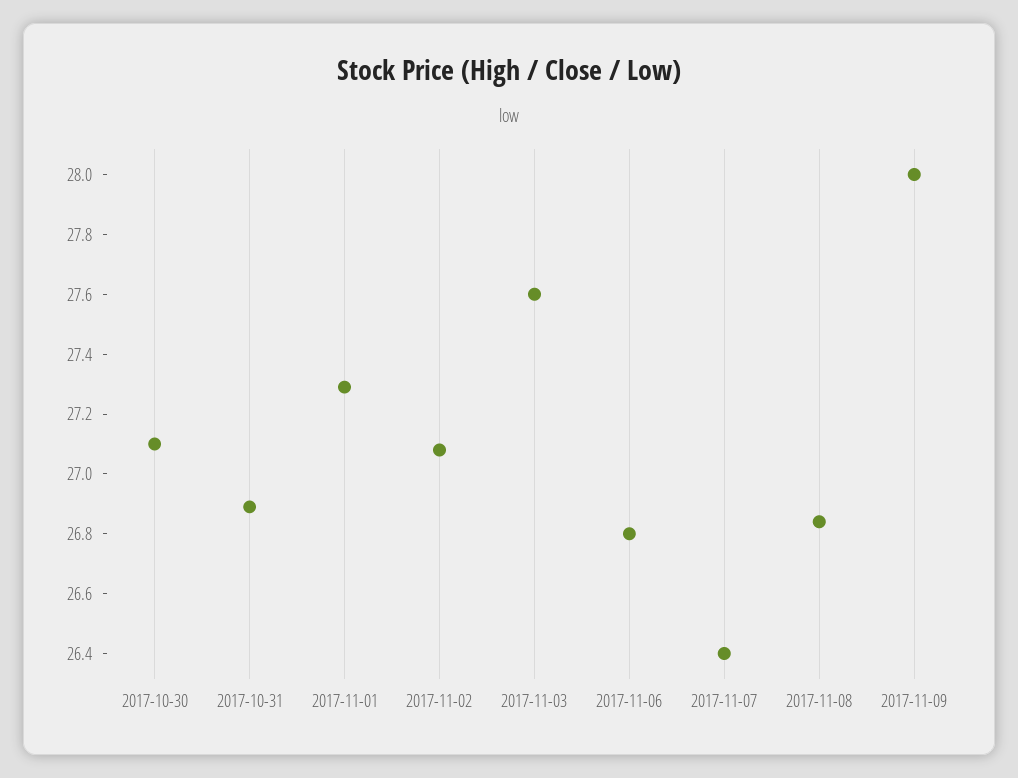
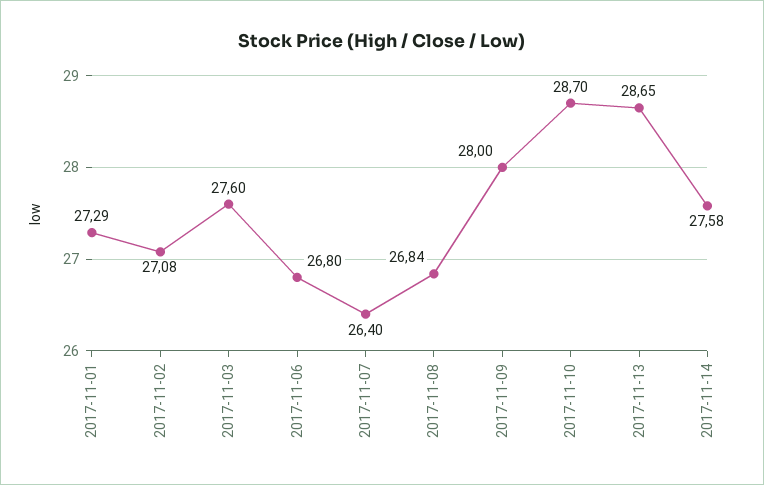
2017-10-30: 27.1 -> none
2017-10-31: 26.9 -> none
2017-11-10: none -> 28.7
2017-11-13: none -> 28.65
2017-11-14: none -> 27.58

